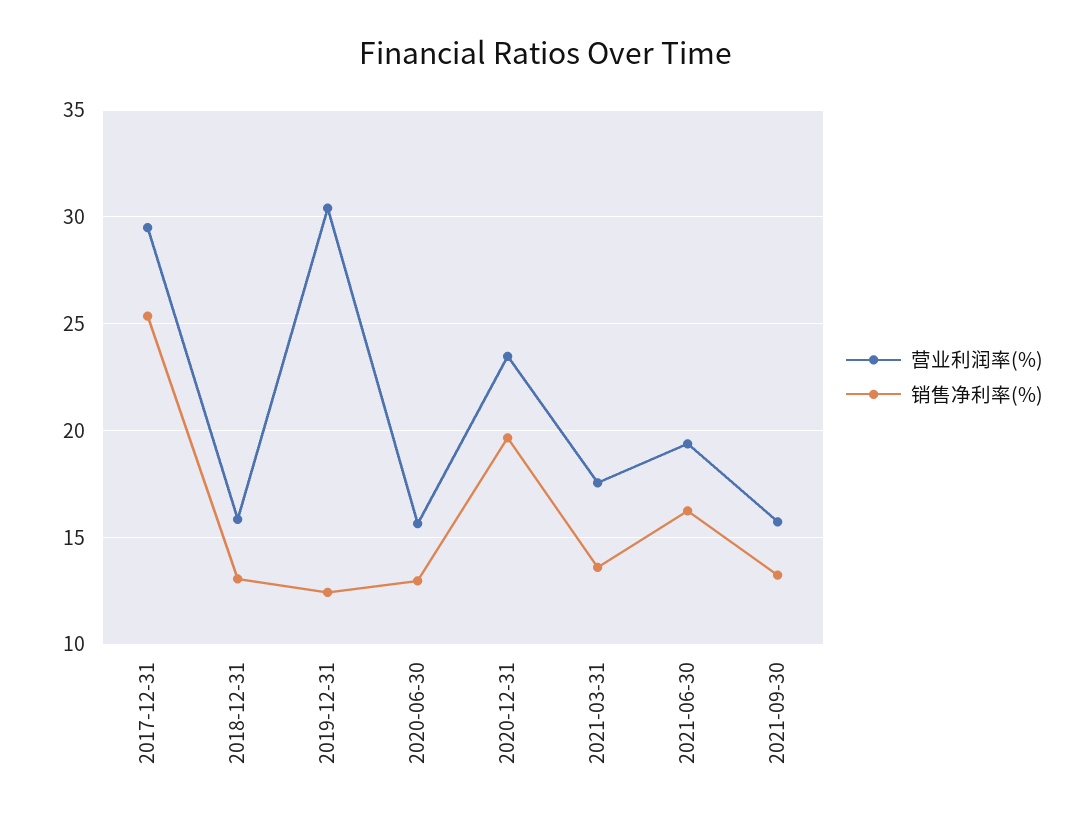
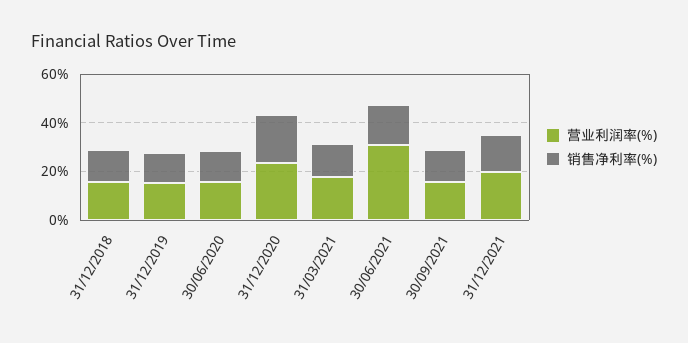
营业利润率(%), 2017-12-31: 29.5 -> none
销售净利率(%), 2017-12-31: 25.5 -> none
营业利润率(%), 2019-12-31: 30.5 -> 15
营业利润率(%), 2021-06-30: 19.5 -> 30
营业利润率(%), 31/12/2021: none -> 20
销售净利率(%), 31/12/2021: none -> 15

